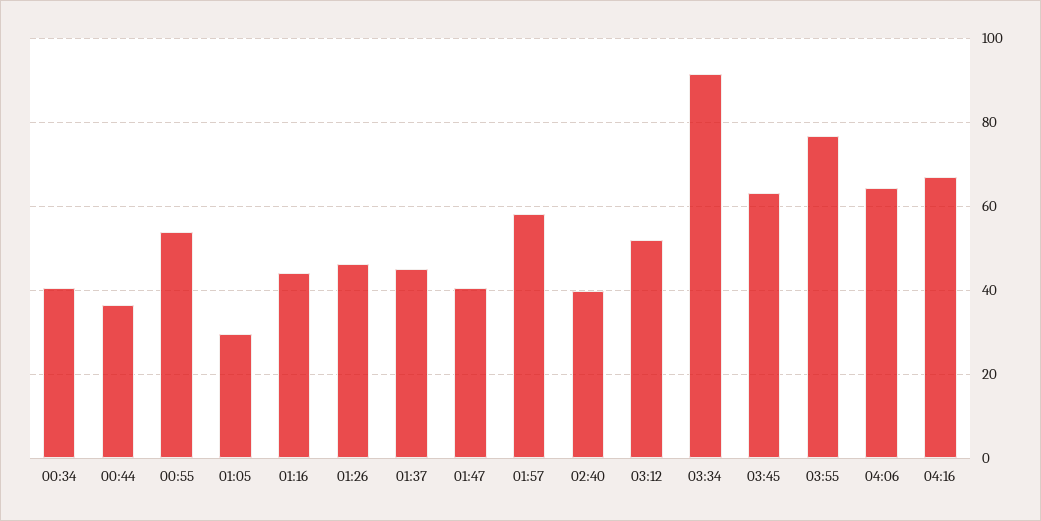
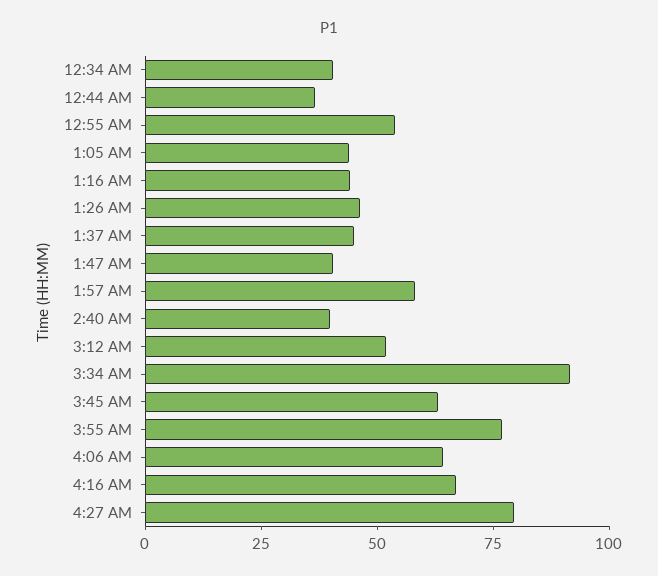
01:05: 30 -> 45
4:27 AM: none -> 80

